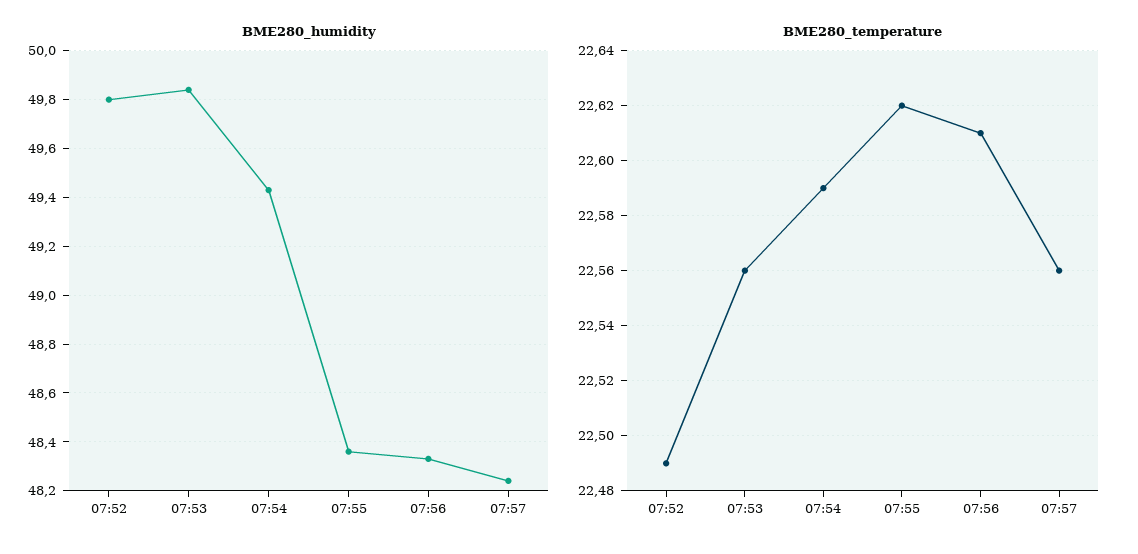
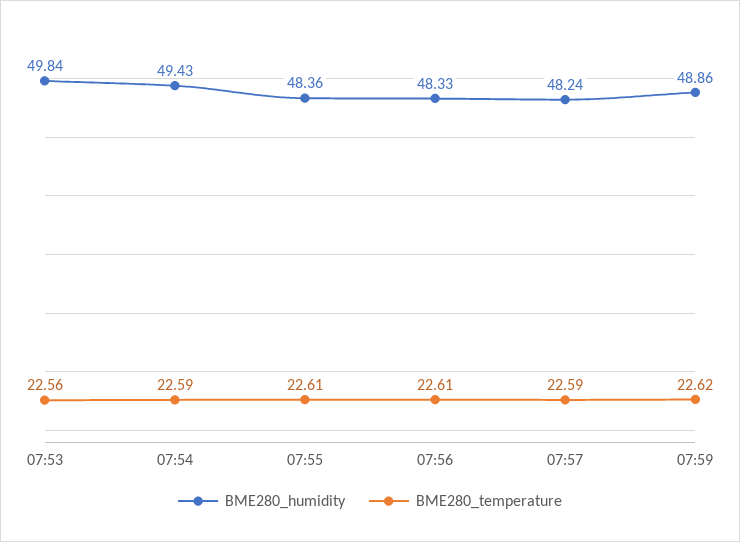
BME280_humidity, 07:52: 49.8 -> none
BME280_temperature, 07:52: 22.49 -> none
BME280_temperature, 07:55: 22.62 -> 22.61
BME280_temperature, 07:57: 22.56 -> 22.59
BME280_humidity, 07:59: none -> 48.86
BME280_temperature, 07:59: none -> 22.62

